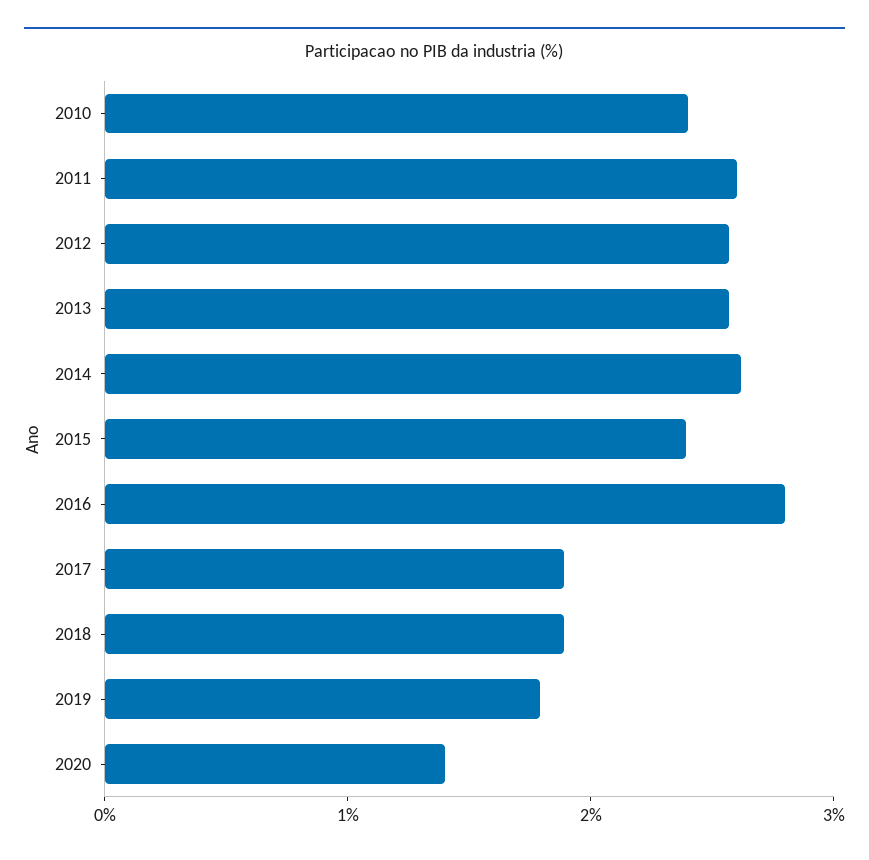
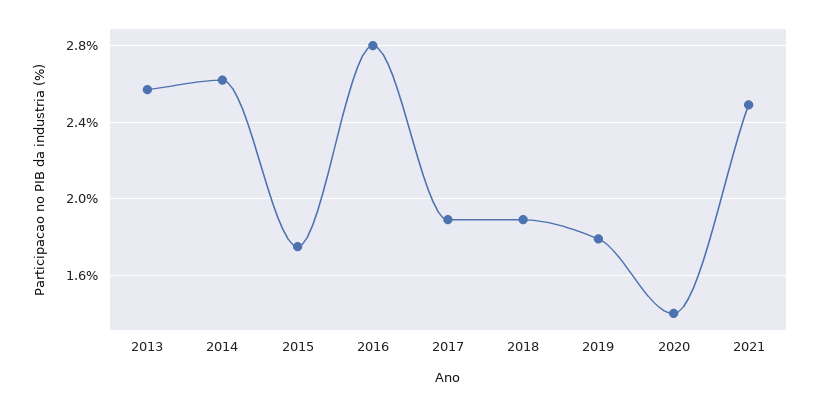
2010: 2.4 -> none
2011: 2.6 -> none
2012: 2.6 -> none
2015: 2.4 -> 1.75
2021: none -> 2.5

